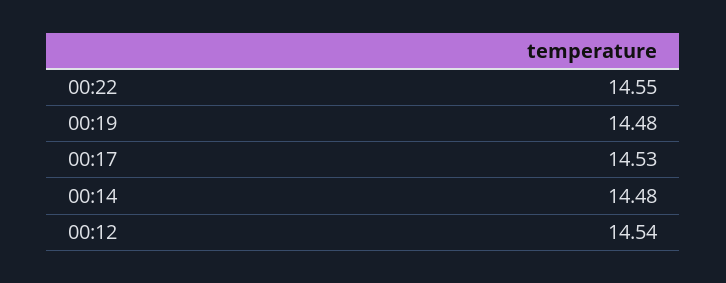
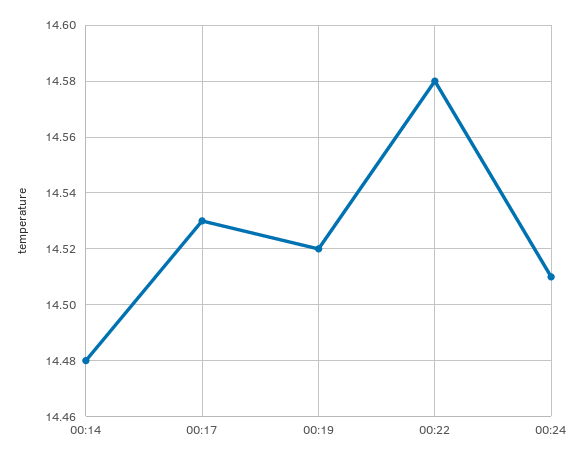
00:22: 14.55 -> 14.58
00:19: 14.48 -> 14.52
00:12: 14.54 -> none
00:24: none -> 14.51

